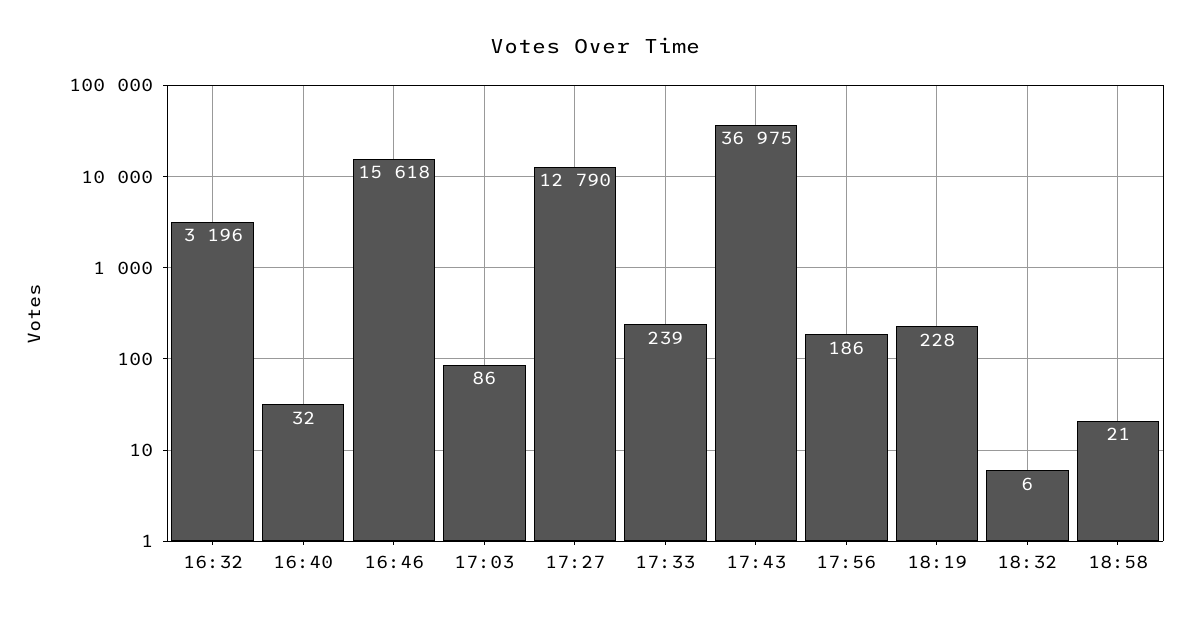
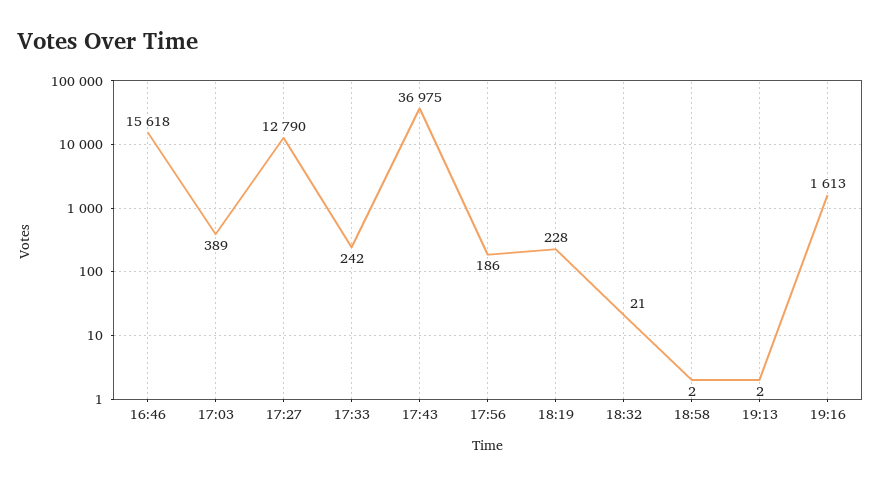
16:32: 3196 -> none
16:40: 32 -> none
17:03: 86 -> 389
17:33: 239 -> 242
18:32: 6 -> 21
18:58: 21 -> 2
19:13: none -> 2
19:16: none -> 1613

